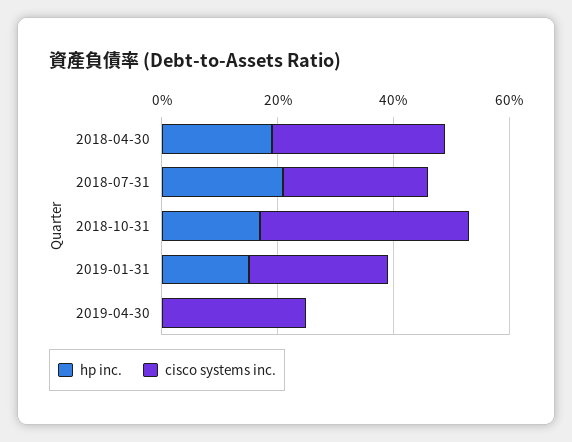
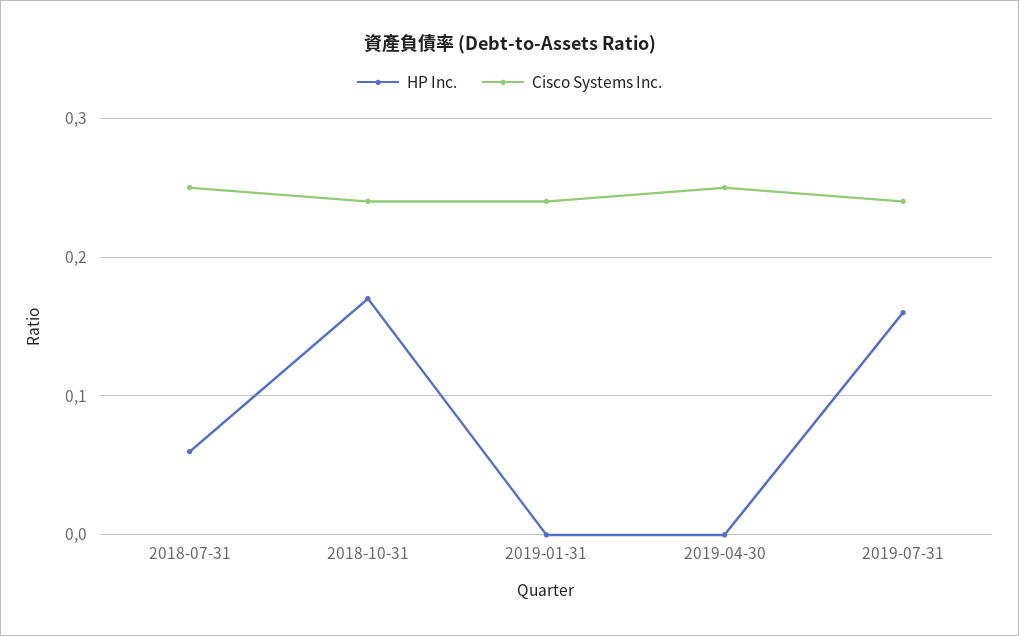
hp inc., 2018-04-30: 0.2 -> none
cisco systems inc., 2018-04-30: 0.3 -> none
hp inc., 2018-07-31: 0.2 -> 0.06
cisco systems inc., 2018-10-31: 0.35 -> 0.24
hp inc., 2019-01-31: 0.15 -> 0
hp inc., 2019-07-31: none -> 0.16
cisco systems inc., 2019-07-31: none -> 0.24

